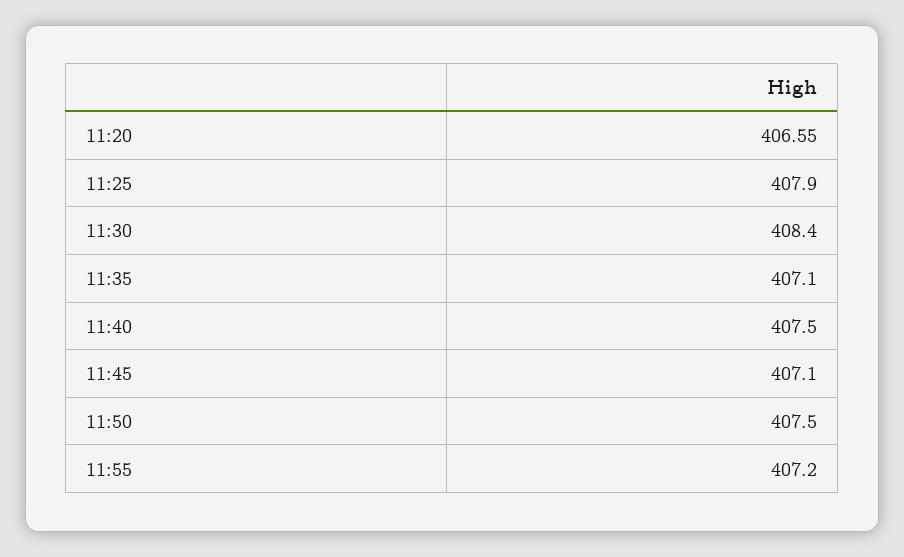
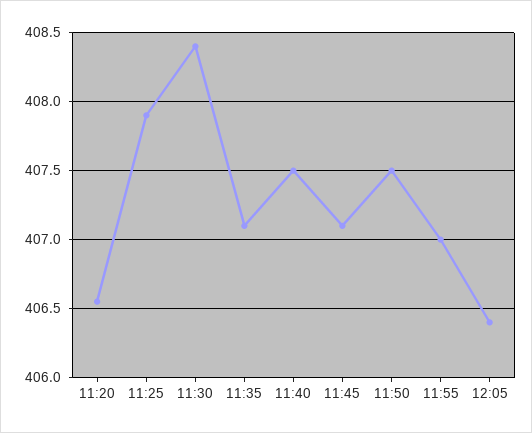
11:55: 407.2 -> 407
12:05: none -> 406.4

